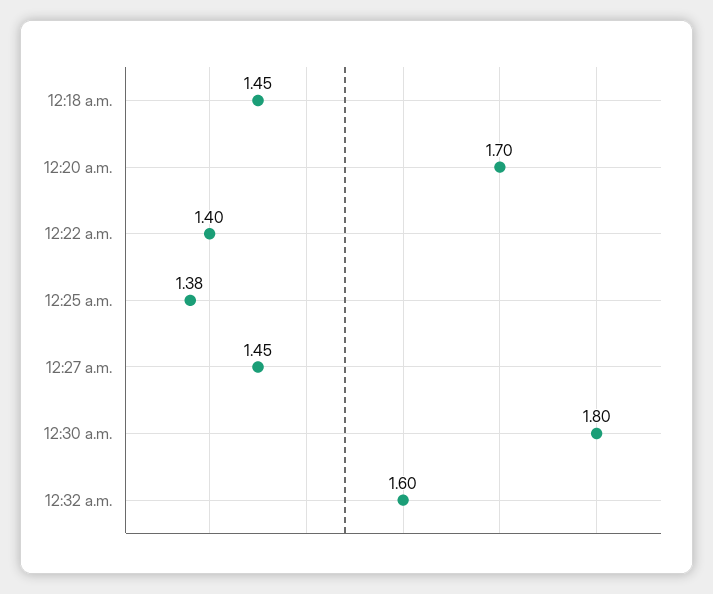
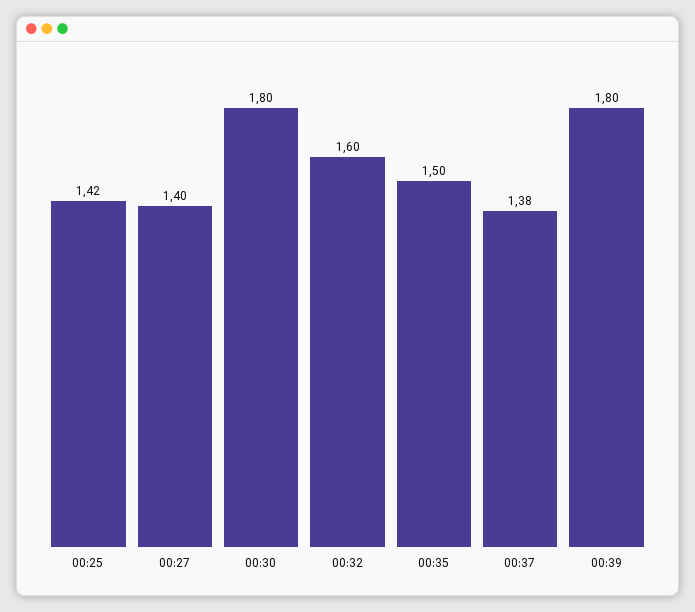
12:18 a.m.: 1.45 -> none
12:20 a.m.: 1.7 -> none
12:22 a.m.: 1.4 -> none
12:25 a.m.: 1.38 -> 1.42
12:27 a.m.: 1.45 -> 1.4
00:35: none -> 1.5
00:37: none -> 1.38
00:39: none -> 1.8

